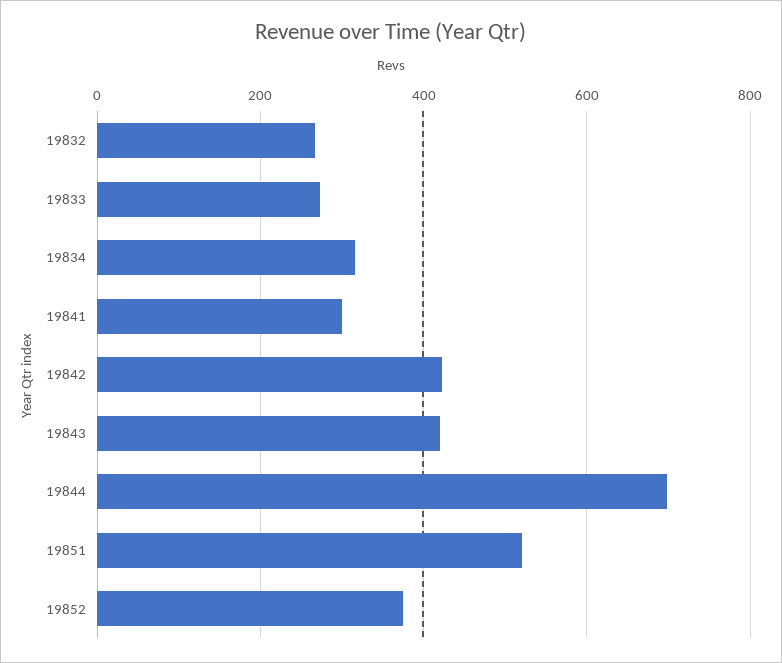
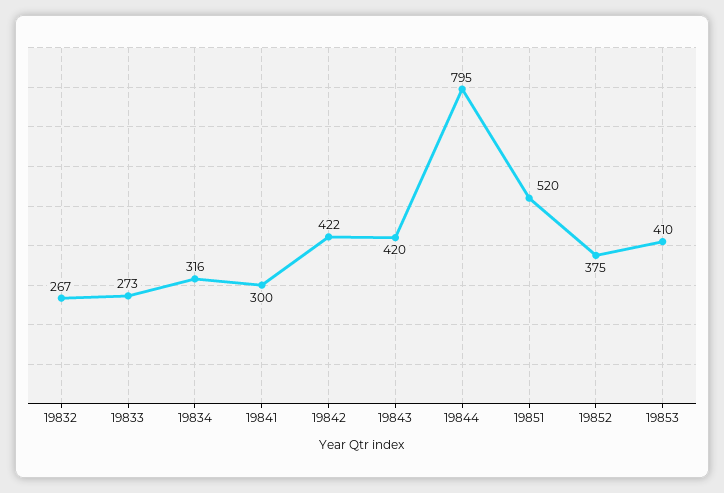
19844: 700 -> 795
19853: none -> 410

